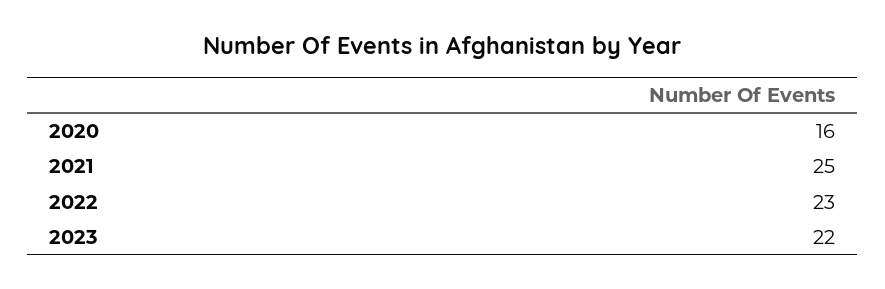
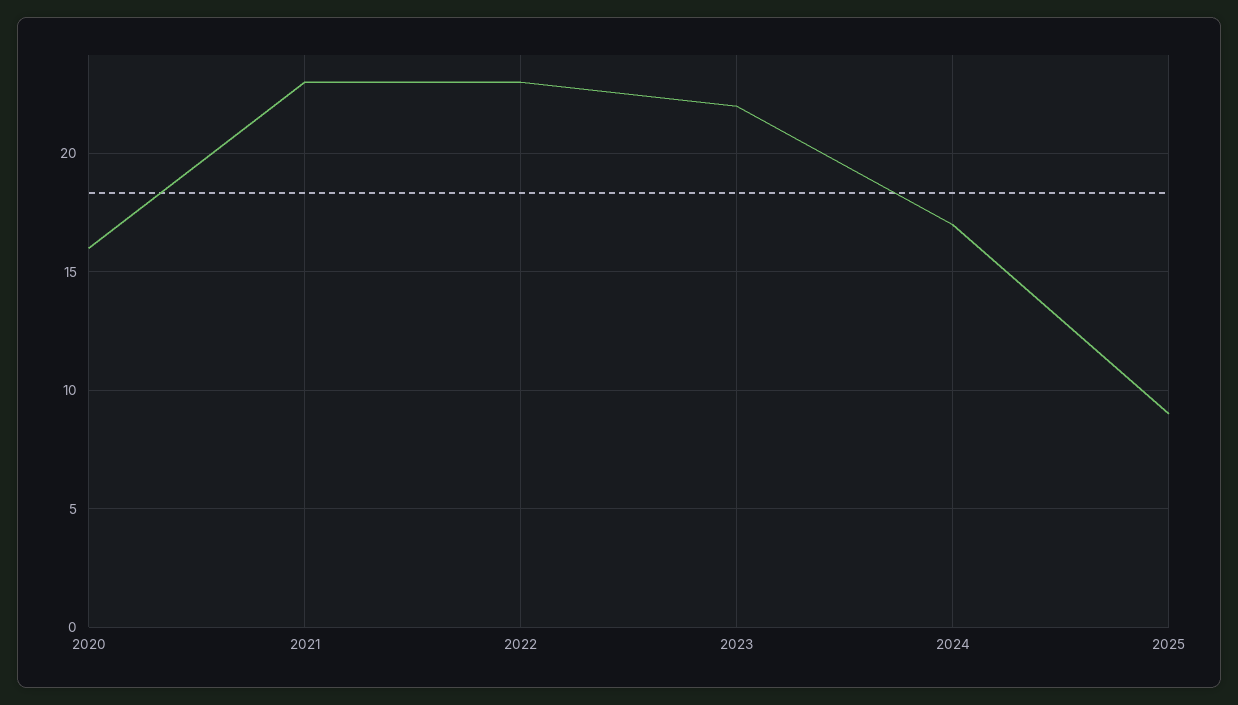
2021: 25 -> 23
2024: none -> 17
2025: none -> 9

